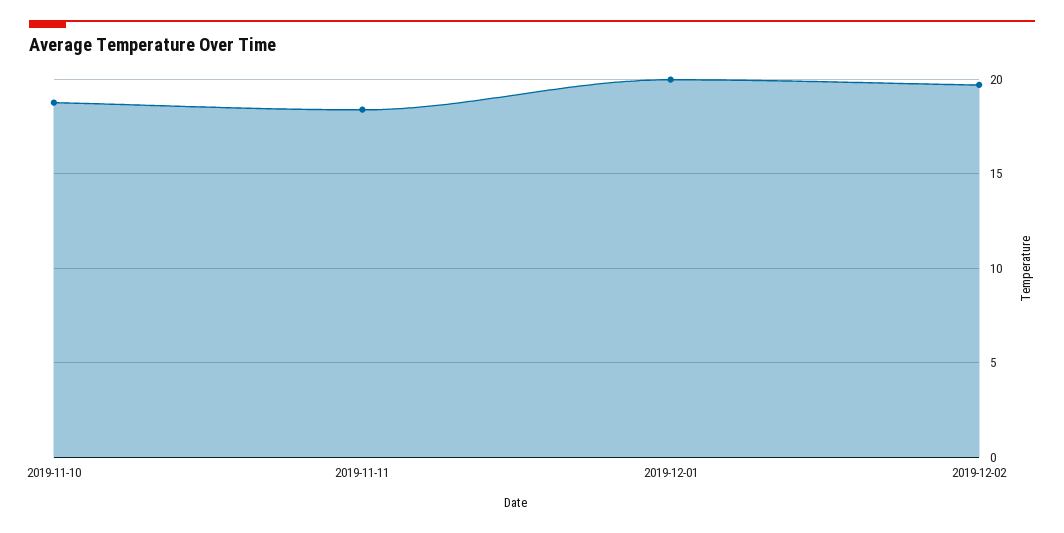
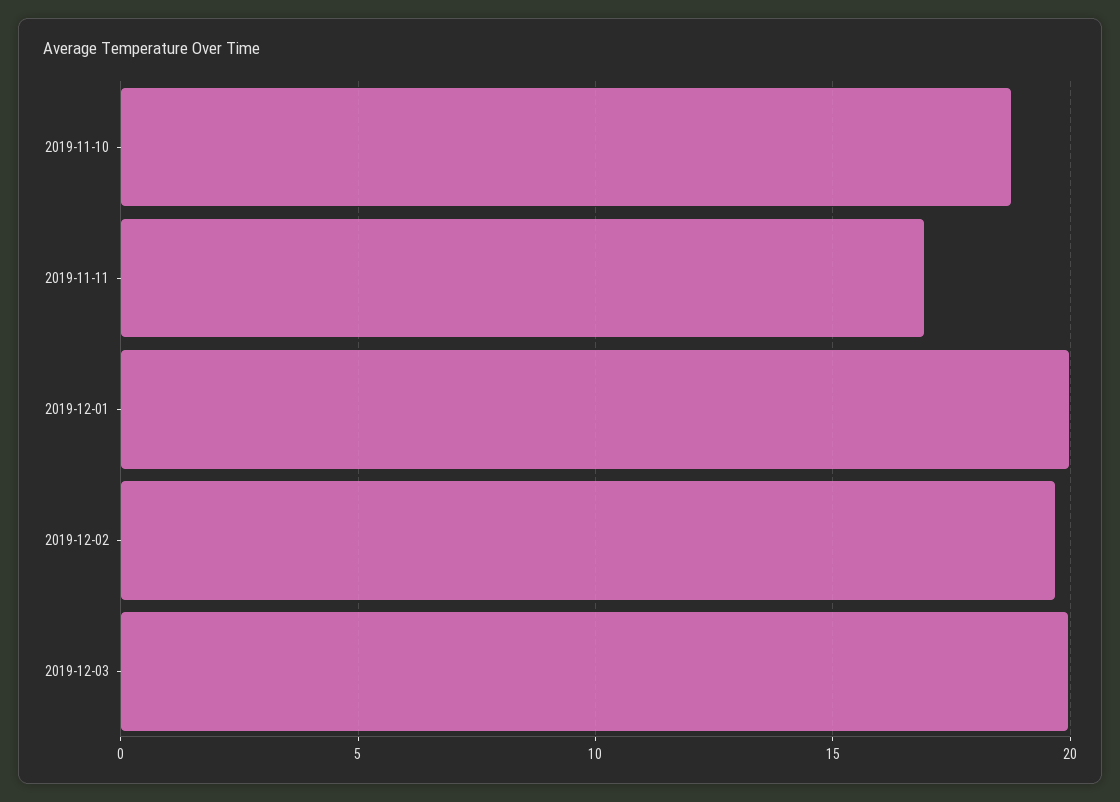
2019-11-11: 18.5 -> 17
2019-12-03: none -> 20

